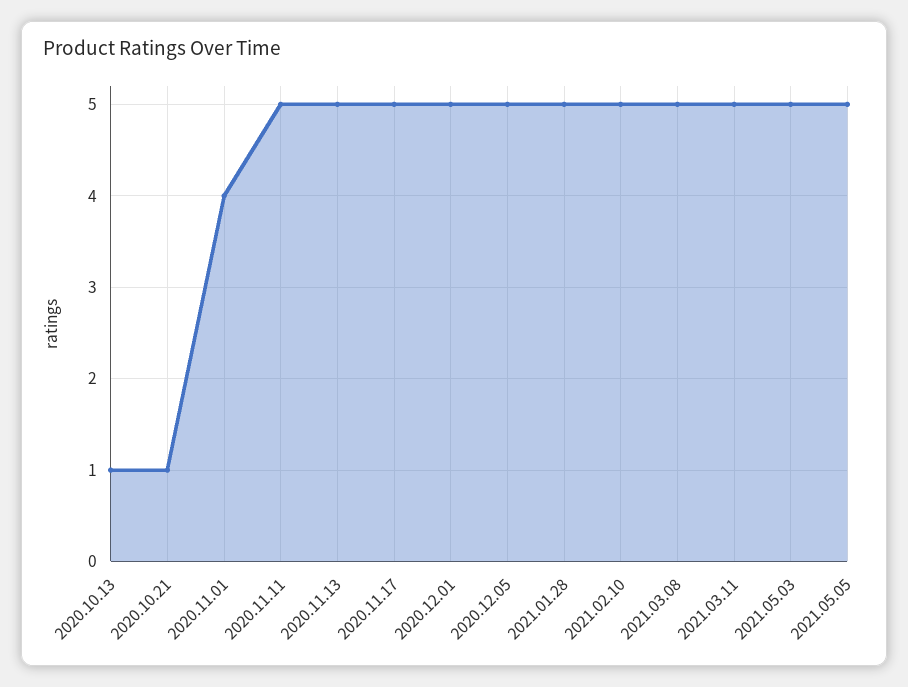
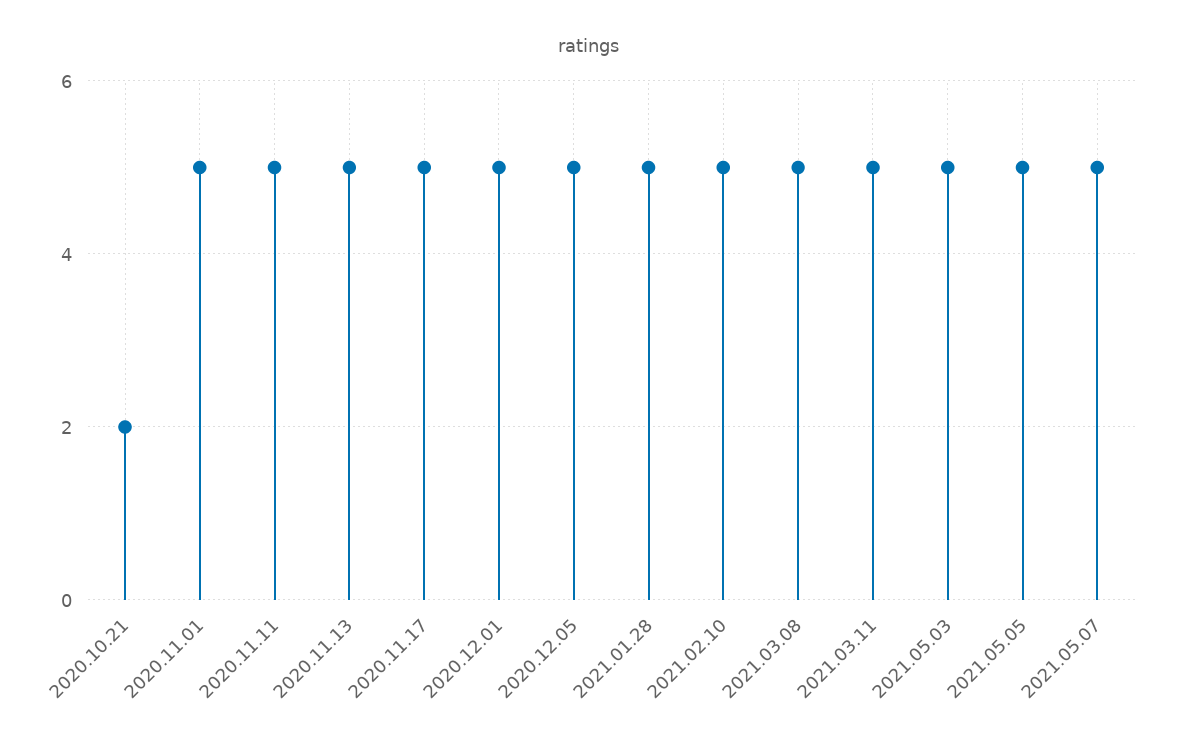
2020.10.13: 1 -> none
2020.10.21: 1 -> 2
2020.11.01: 4 -> 5
2021.05.07: none -> 5

